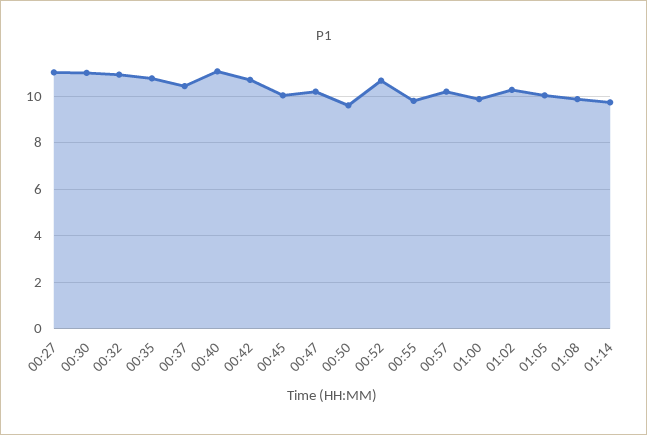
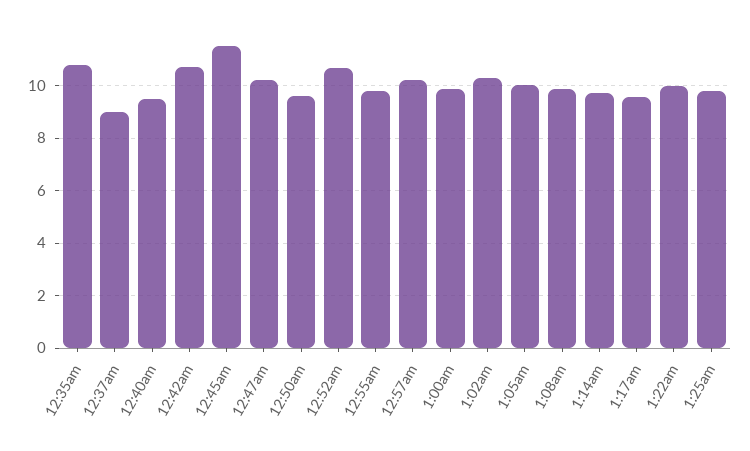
00:27: 11 -> none
00:30: 11 -> none
00:32: 11 -> none
00:37: 10.5 -> 9
00:40: 11 -> 9.5
00:45: 10 -> 11.5
1:17am: none -> 9.5
1:22am: none -> 10
1:25am: none -> 9.75

